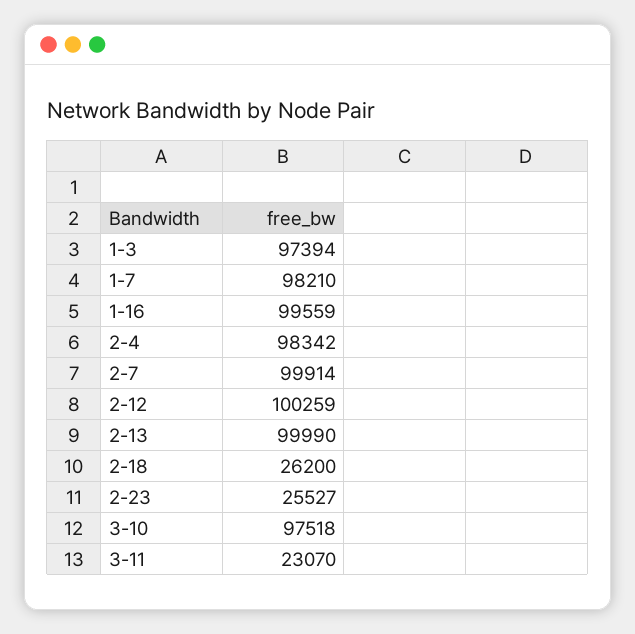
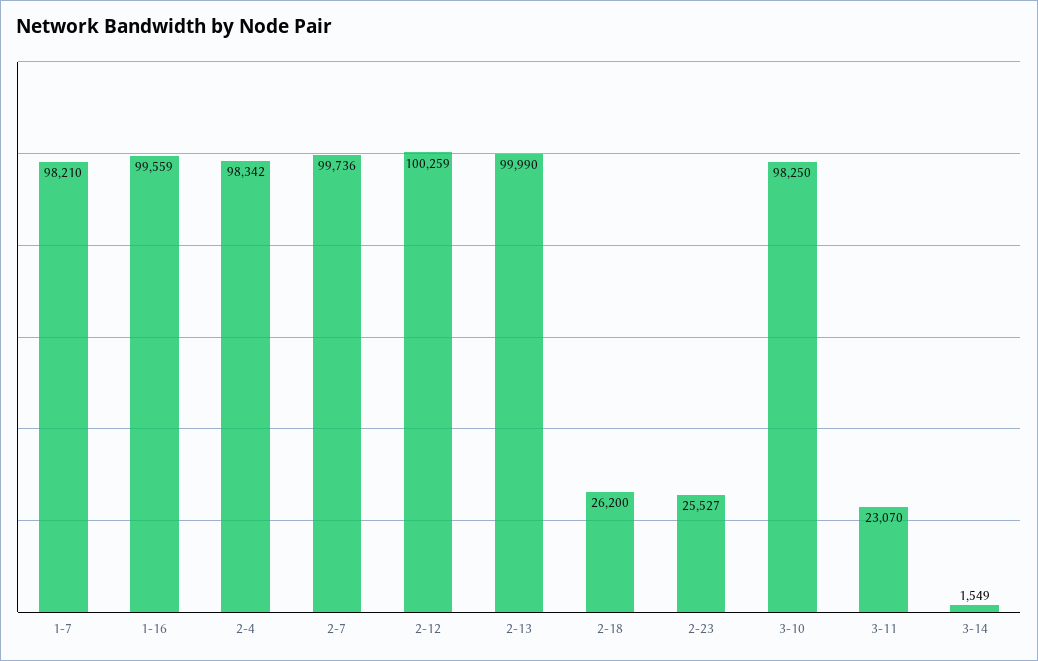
1-3: 97394 -> none
2-7: 99914 -> 99736
3-10: 97518 -> 98250
3-14: none -> 1549

